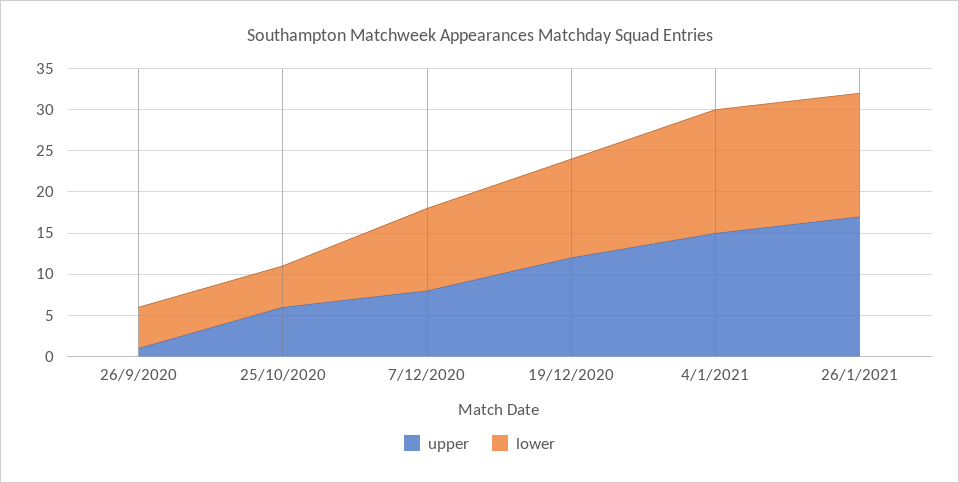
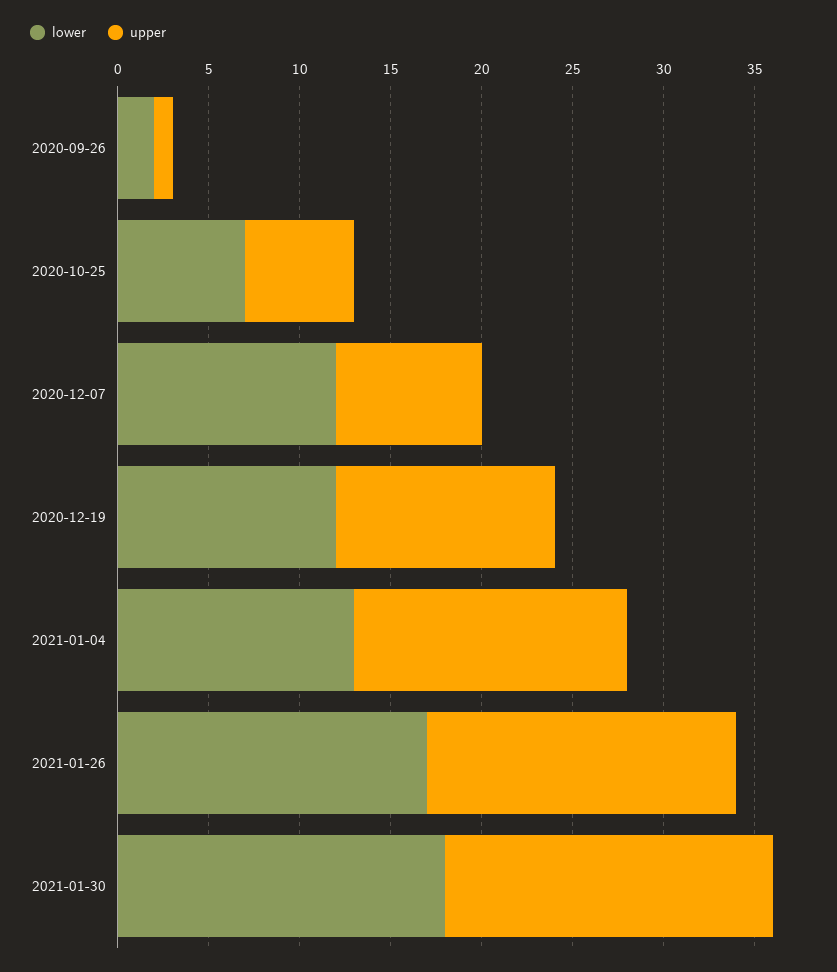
lower, 26/9/2020: 5 -> 2
lower, 25/10/2020: 5 -> 7
lower, 7/12/2020: 10 -> 12
lower, 4/1/2021: 15 -> 13
lower, 26/1/2021: 15 -> 17
lower, 2021-01-30: none -> 18
upper, 2021-01-30: none -> 18

